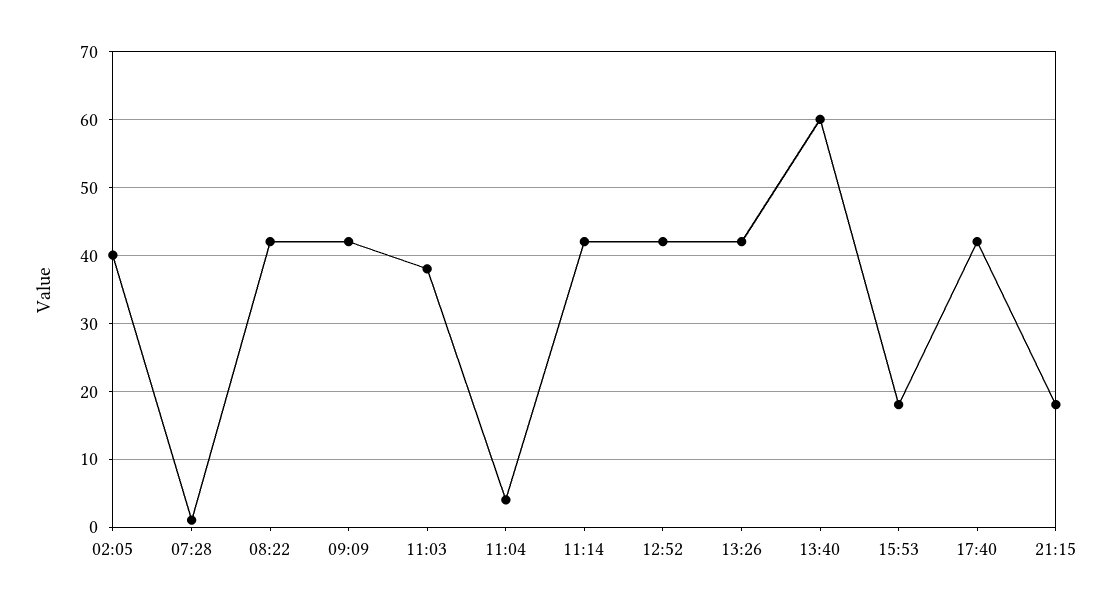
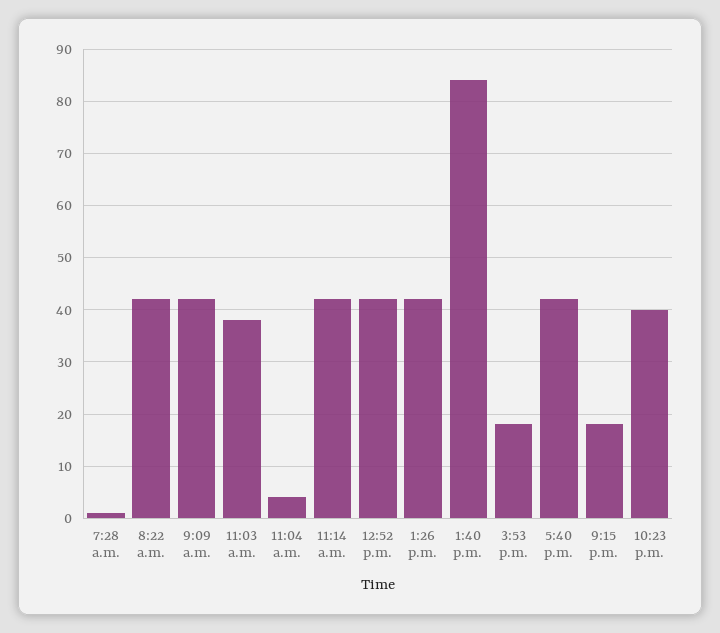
02:05: 40 -> none
13:40: 60 -> 85
10:23 p.m.: none -> 40

